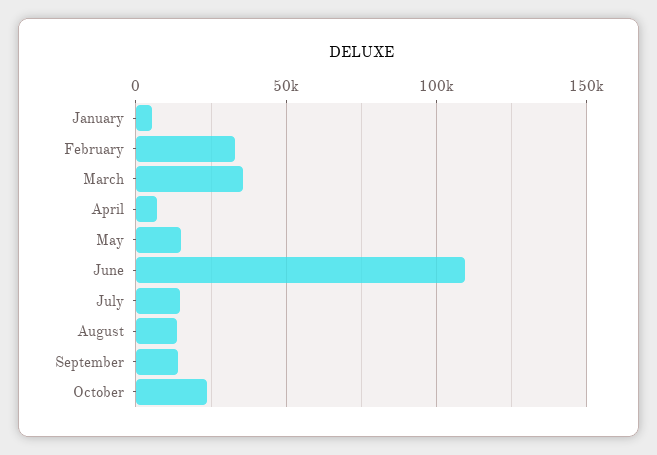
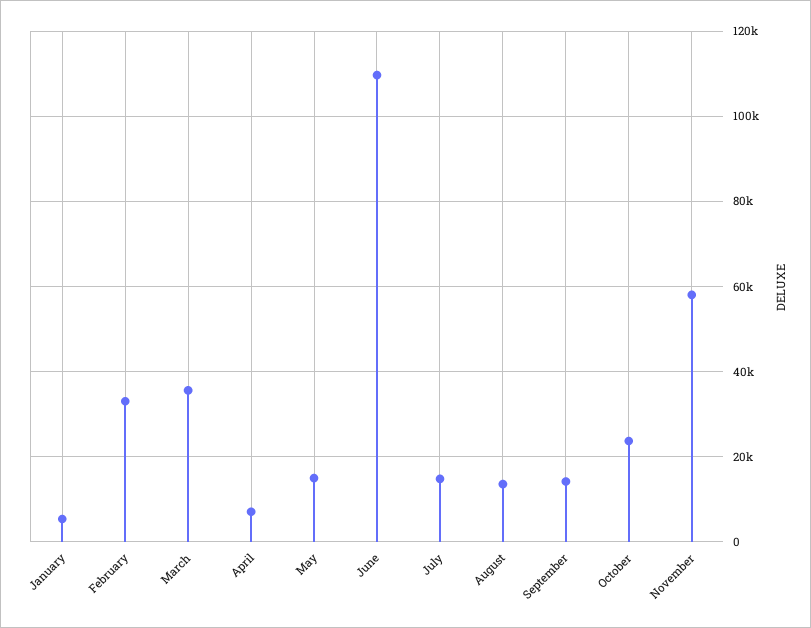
November: none -> 58000

